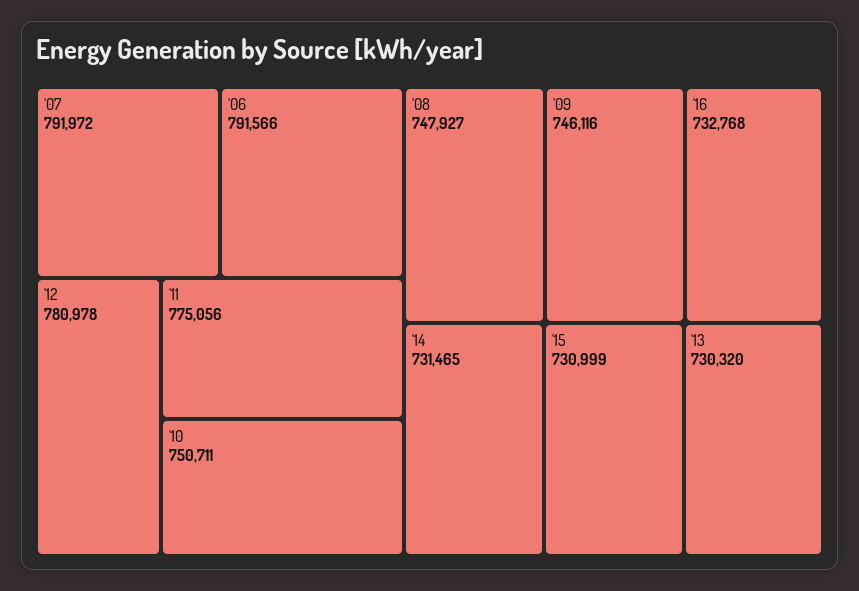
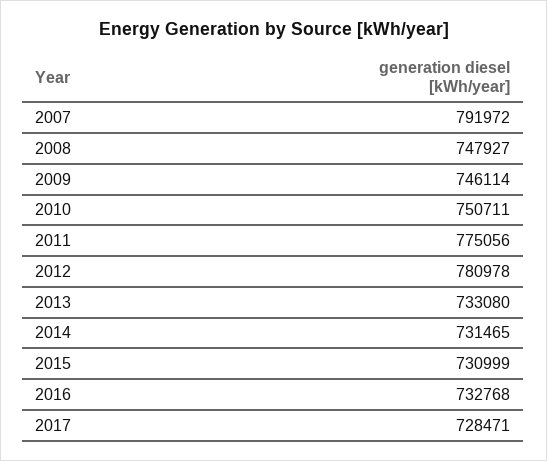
'06: 791566 -> none
'09: 746116 -> 746114
'13: 730320 -> 733080
2017: none -> 728471

